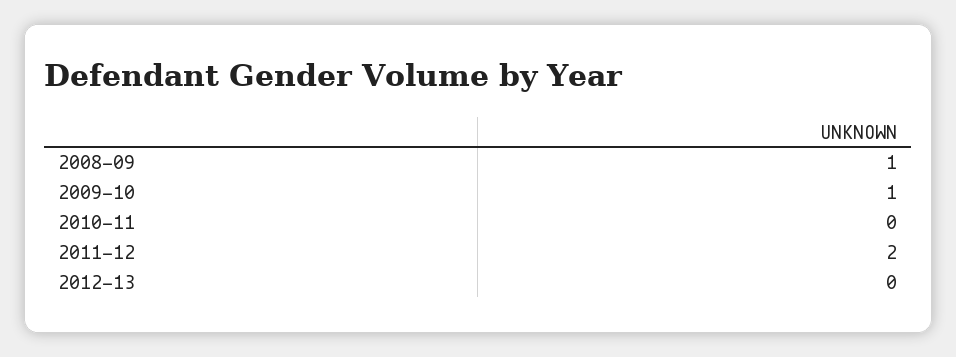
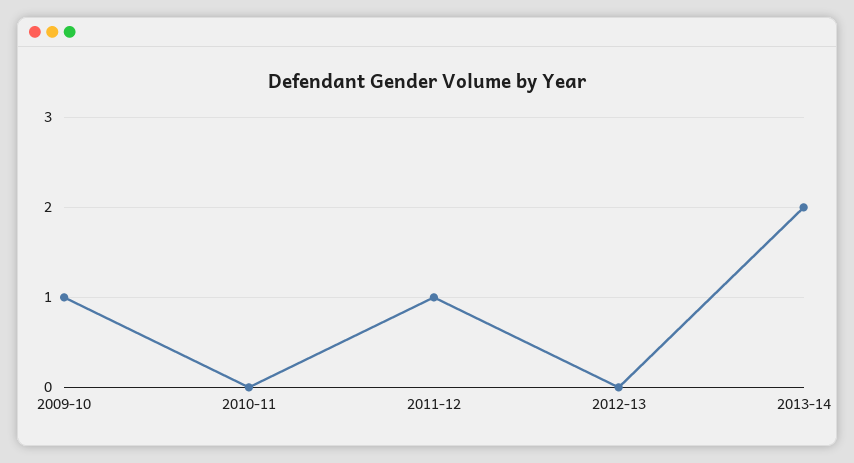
2008-09: 1 -> none
2011-12: 2 -> 1
2013-14: none -> 2

